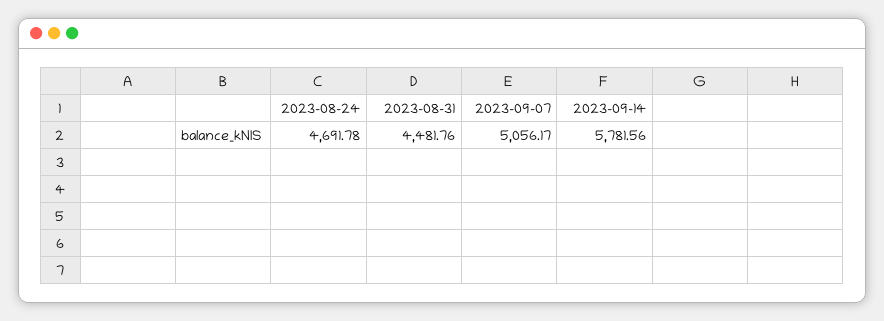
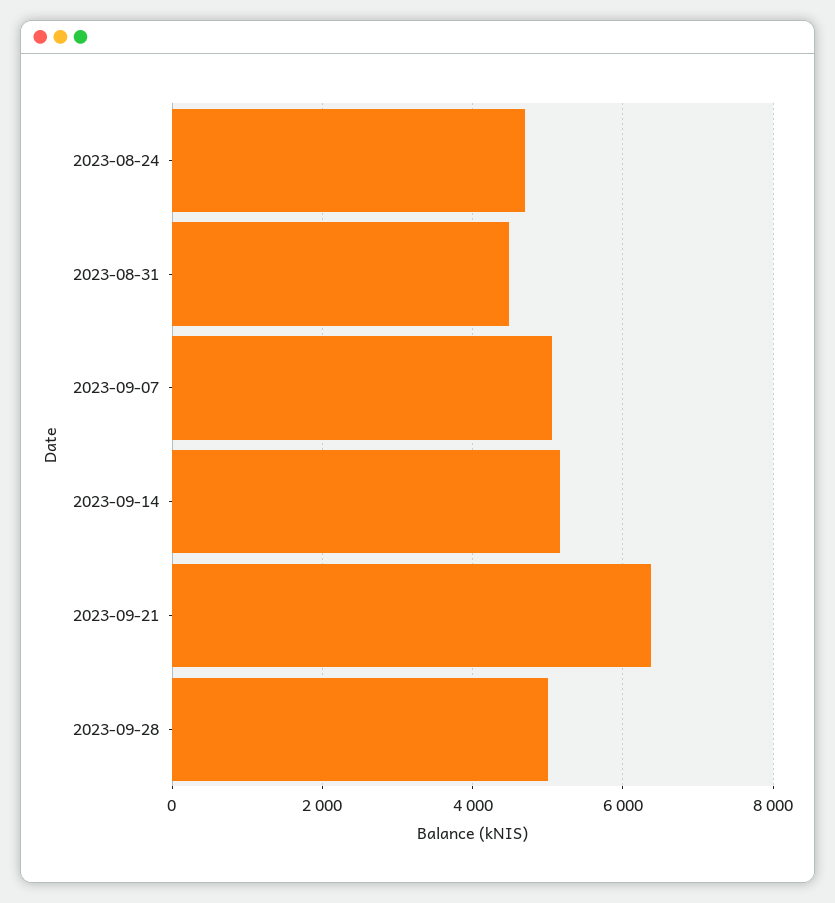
2023-09-14: 5781.56 -> 5200
2023-09-21: none -> 6400
2023-09-28: none -> 5000

